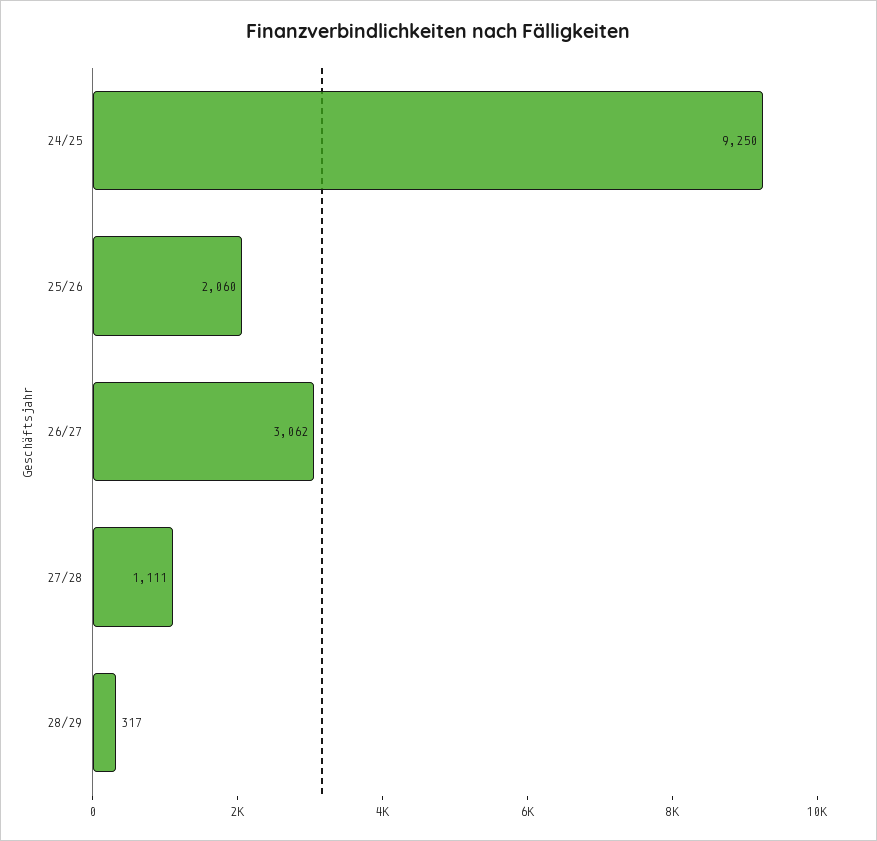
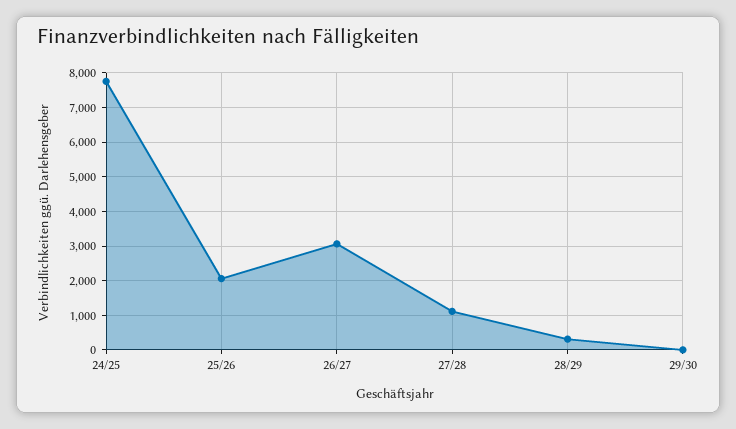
24/25: 9250 -> 7800
29/30: none -> 0

